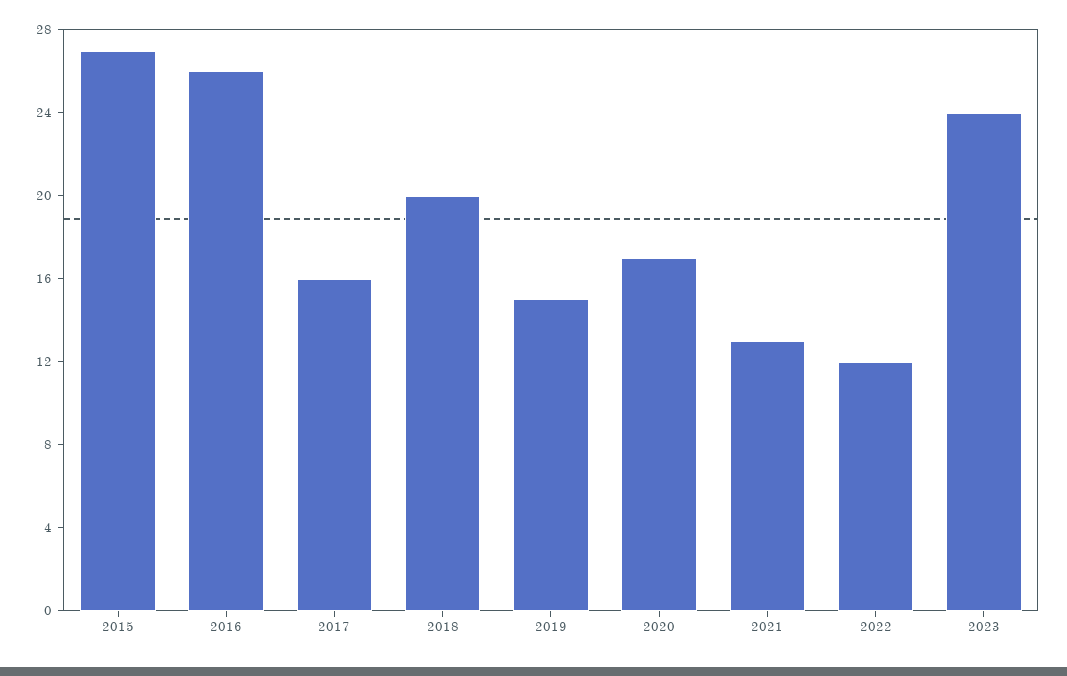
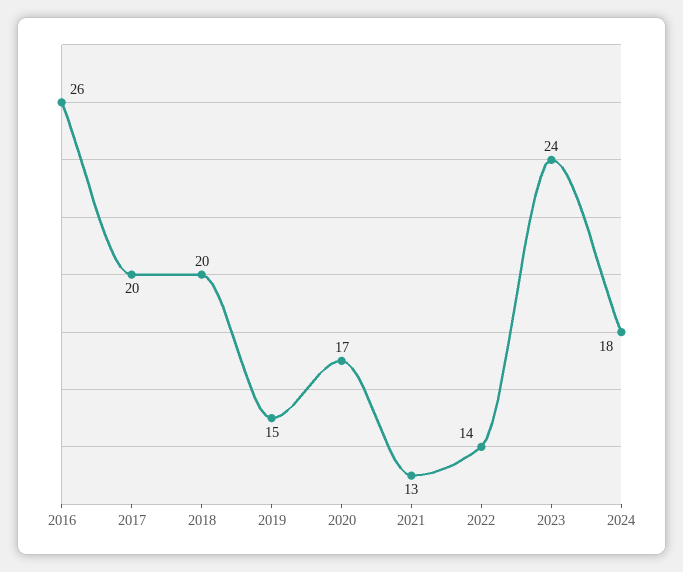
2015: 27 -> none
2017: 16 -> 20
2022: 12 -> 14
2024: none -> 18

